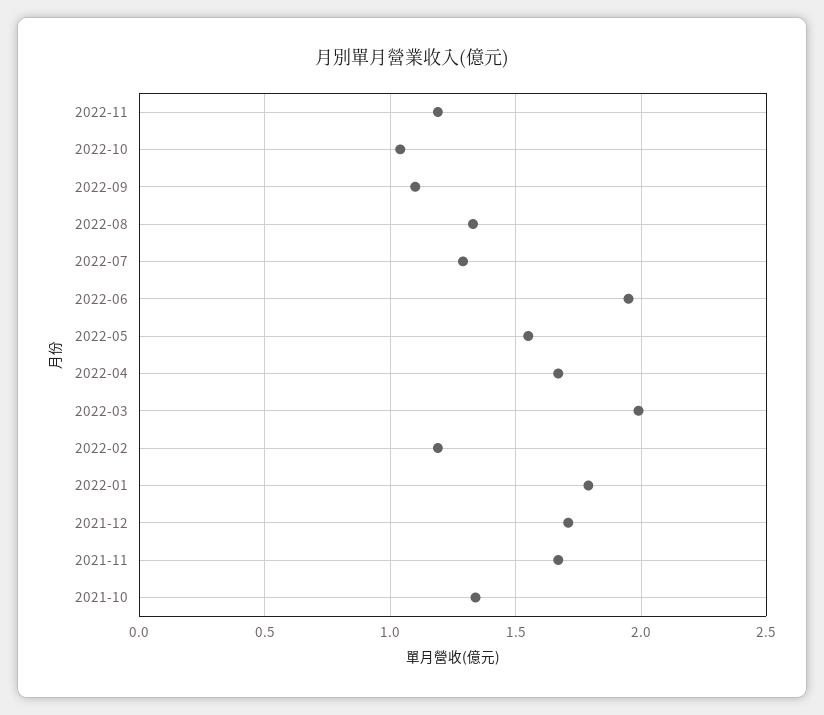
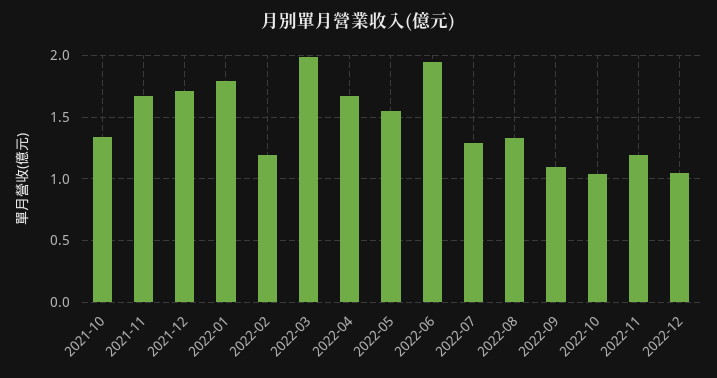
2022-12: none -> 1.05

